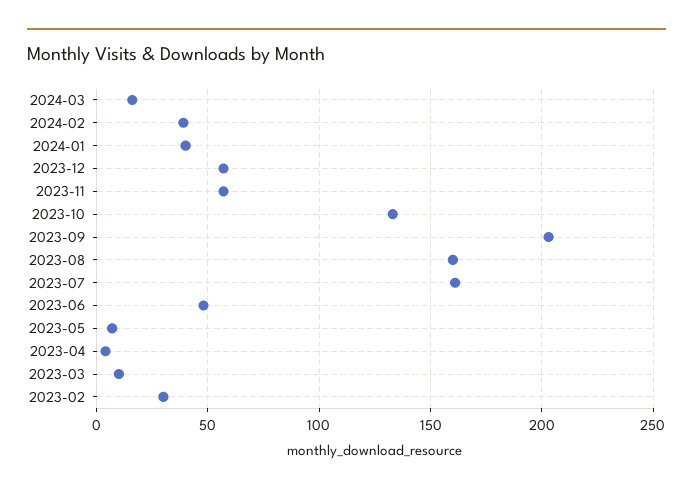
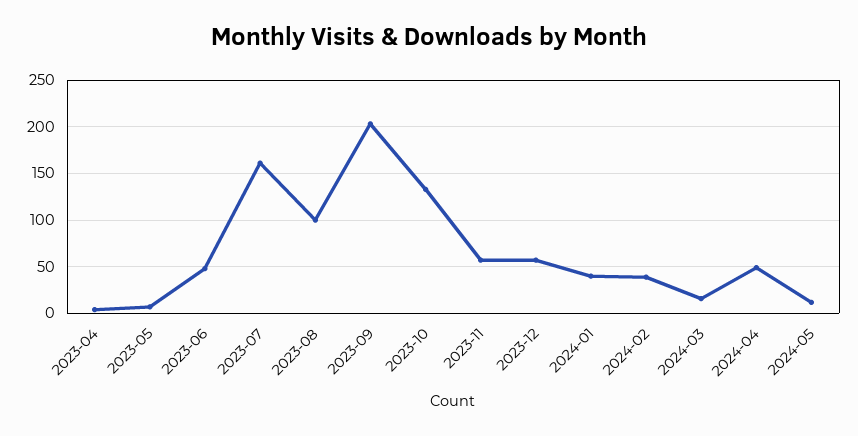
2023-08: 160 -> 100
2023-03: 10 -> none
2023-02: 30 -> none
2024-04: none -> 50
2024-05: none -> 10

